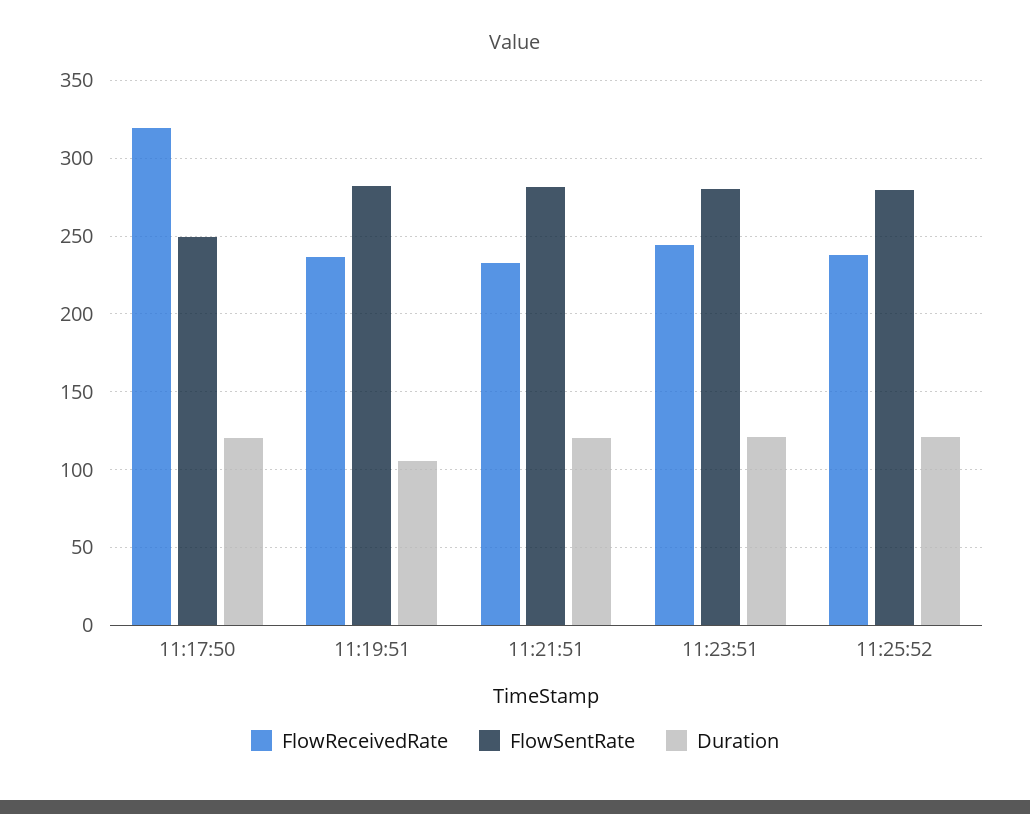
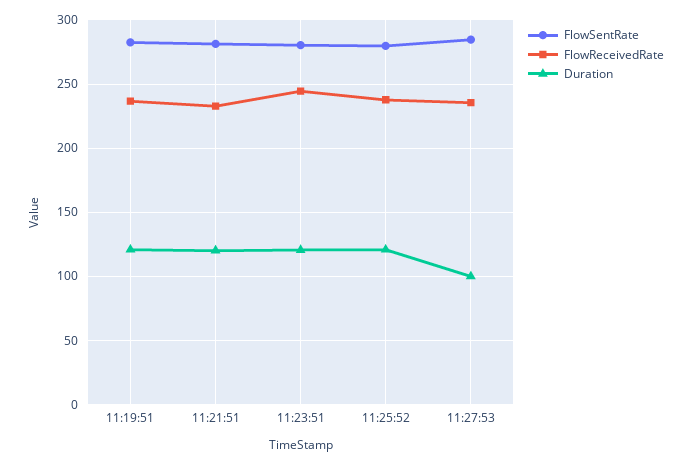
FlowReceivedRate, 11:17:50: 320 -> none
FlowSentRate, 11:17:50: 250 -> none
Duration, 11:17:50: 120 -> none
Duration, 11:19:51: 105 -> 120
FlowSentRate, 11:27:53: none -> 285
FlowReceivedRate, 11:27:53: none -> 235
Duration, 11:27:53: none -> 100

